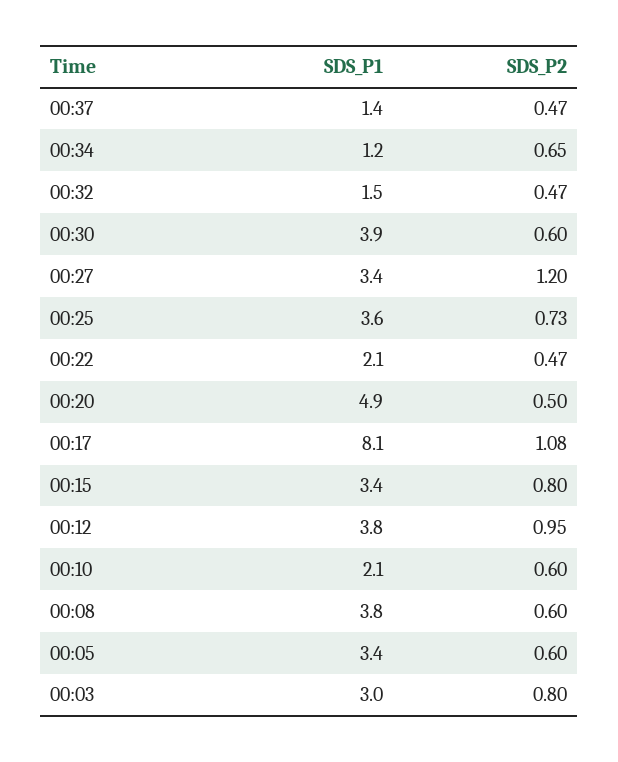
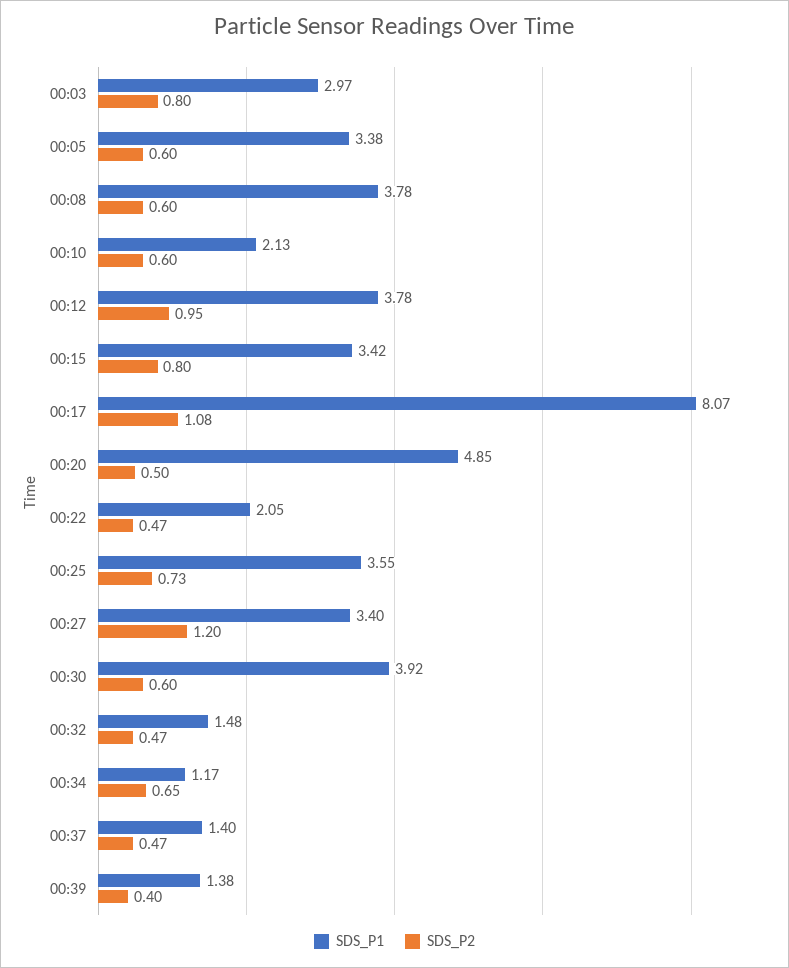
SDS_P1, 00:39: none -> 1.38
SDS_P2, 00:39: none -> 0.4

